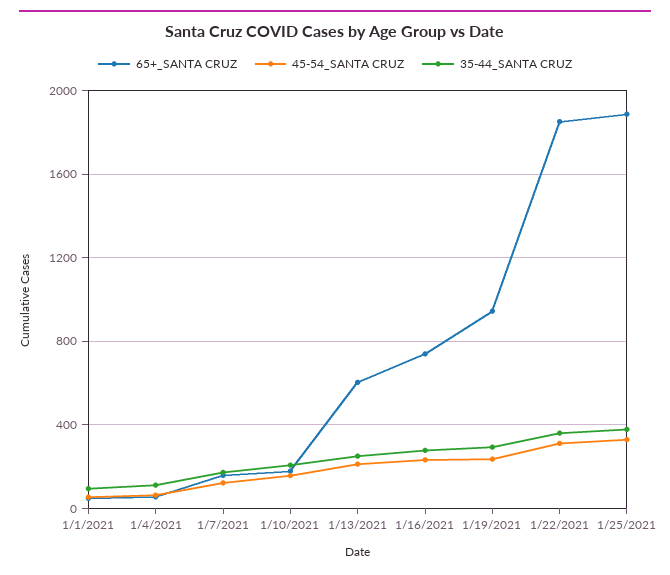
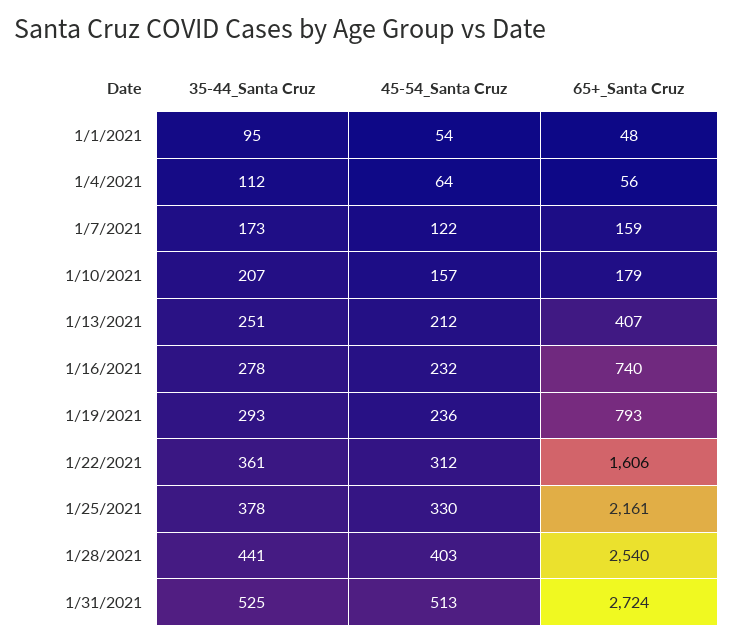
65+_SANTA CRUZ, 1/13/2021: 600 -> 407
65+_SANTA CRUZ, 1/19/2021: 950 -> 793
65+_SANTA CRUZ, 1/22/2021: 1850 -> 1606
65+_SANTA CRUZ, 1/25/2021: 1900 -> 2161
35-44_SANTA CRUZ, 1/28/2021: none -> 441
45-54_SANTA CRUZ, 1/28/2021: none -> 403
65+_SANTA CRUZ, 1/28/2021: none -> 2540
35-44_SANTA CRUZ, 1/31/2021: none -> 525
45-54_SANTA CRUZ, 1/31/2021: none -> 513
65+_SANTA CRUZ, 1/31/2021: none -> 2724

